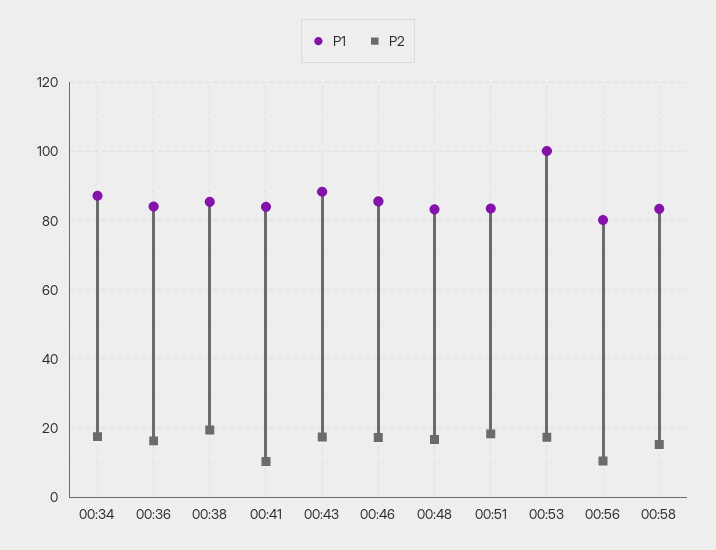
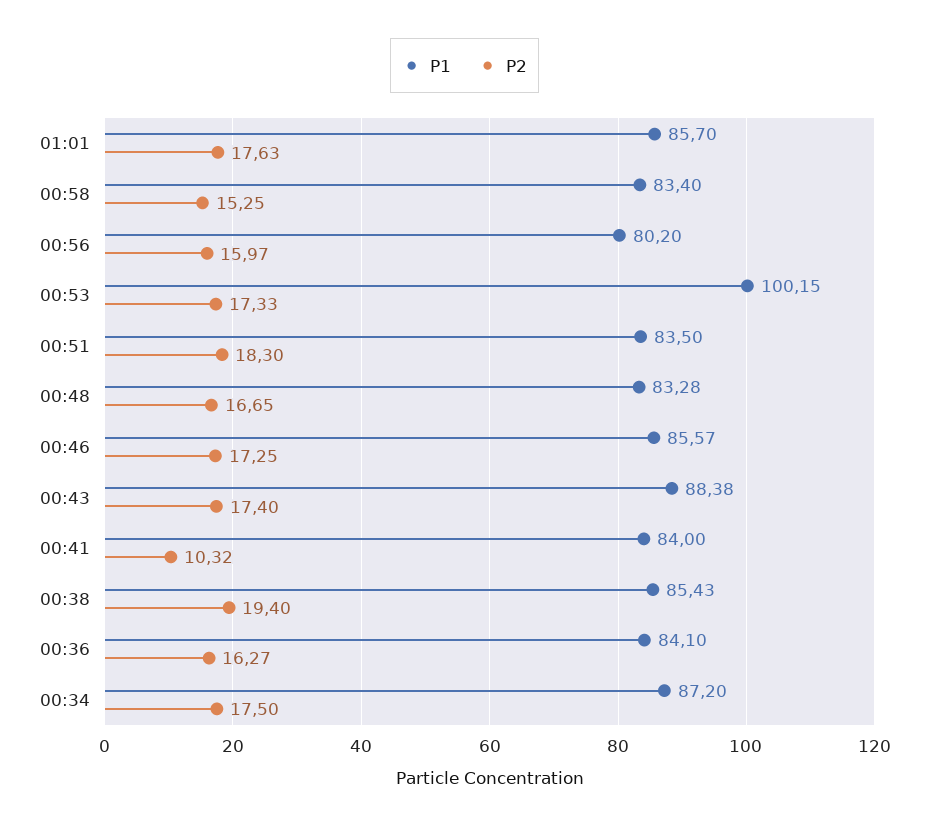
P2, 00:56: 10 -> 15.97
P1, 01:01: none -> 85.7
P2, 01:01: none -> 17.63

